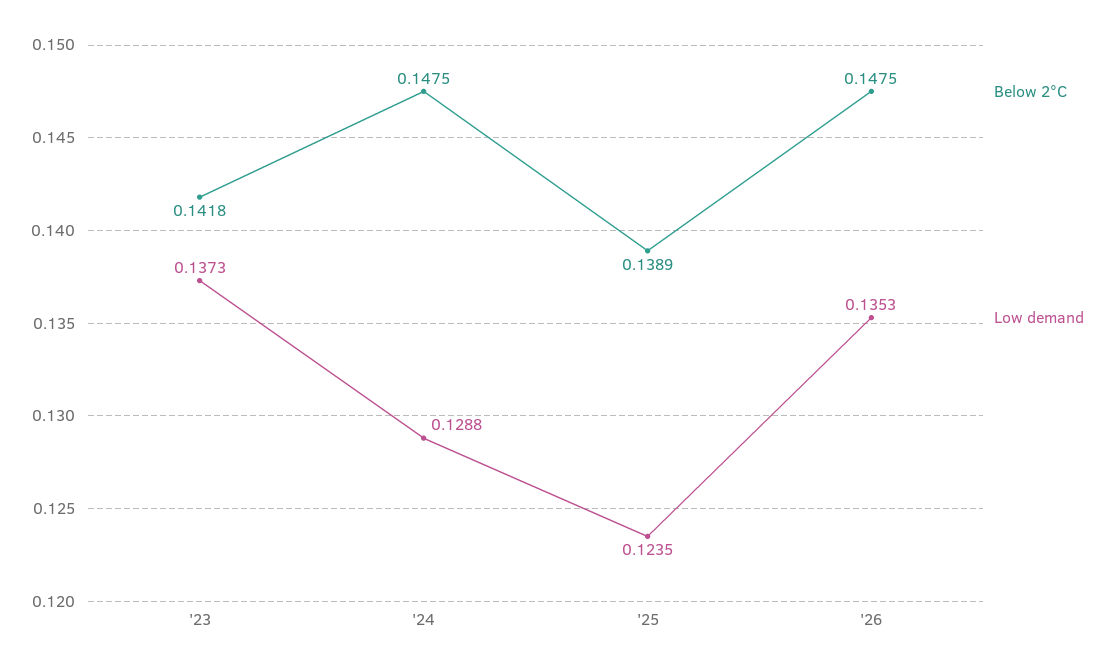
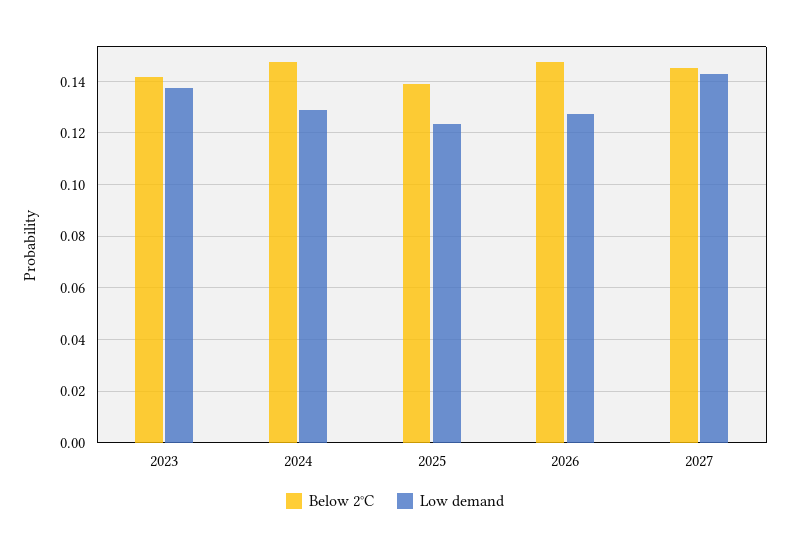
Low demand, '26: 0.1353 -> 0.1275
Below 2°C, 2027: none -> 0.145
Low demand, 2027: none -> 0.1425

